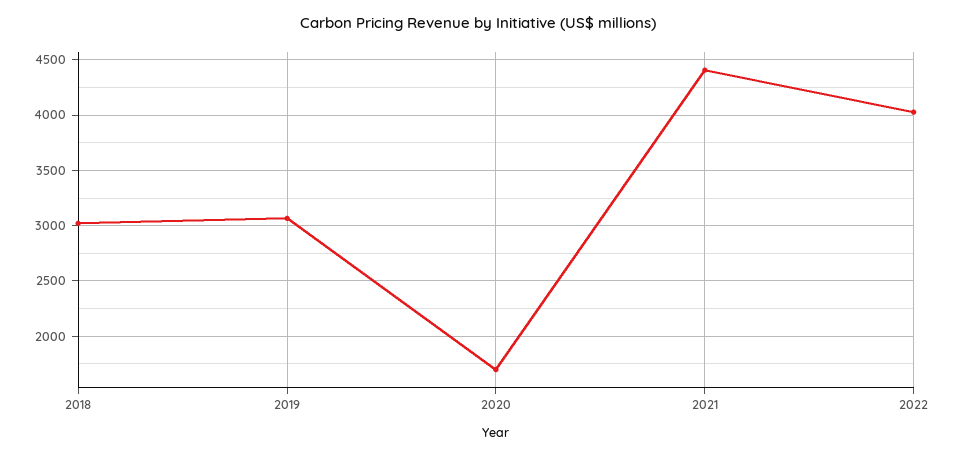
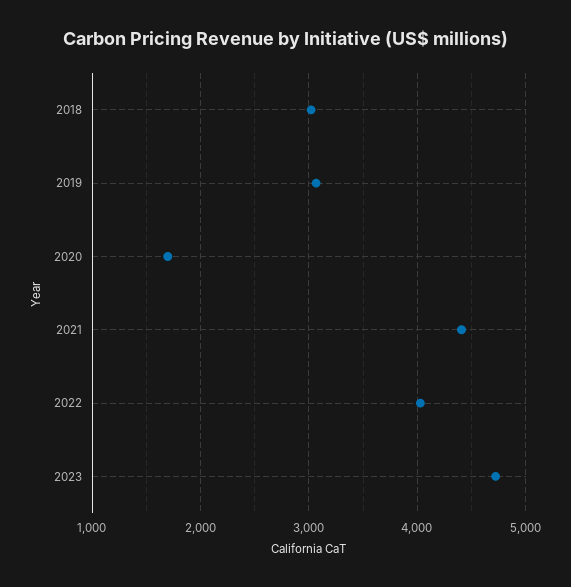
2023: none -> 4700

